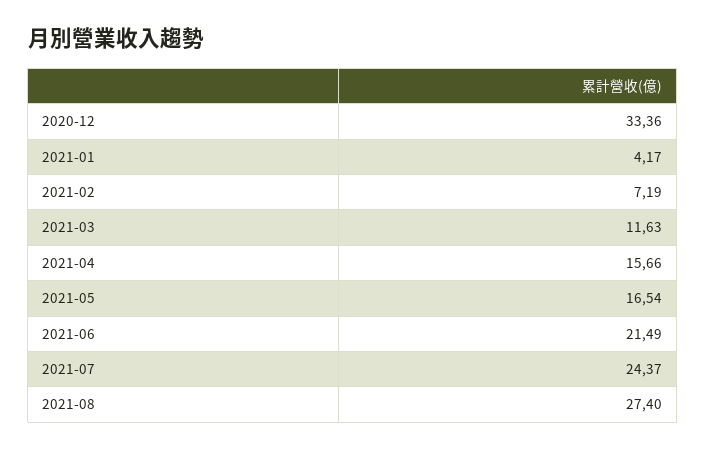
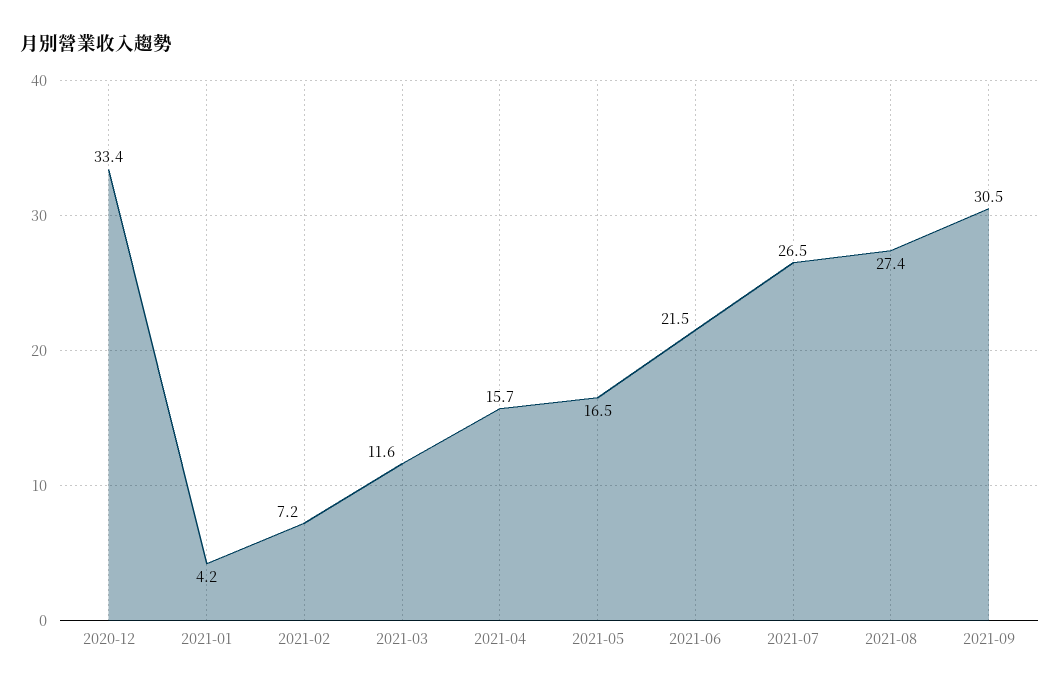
2021-07: 24.37 -> 26.5
2021-09: none -> 30.5

